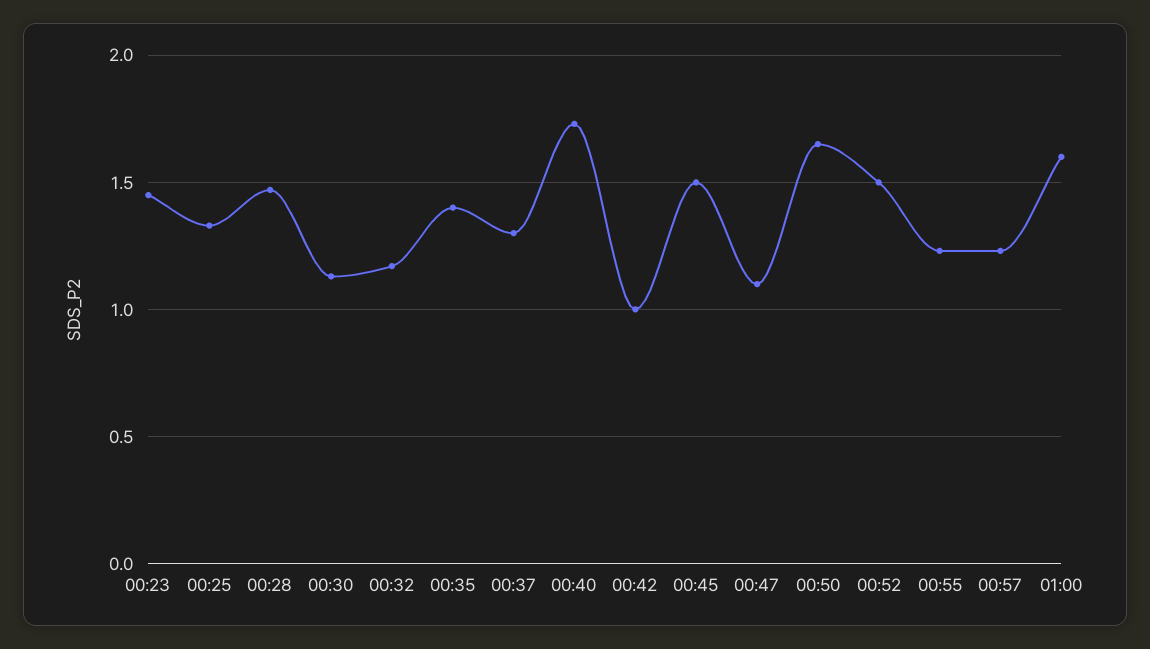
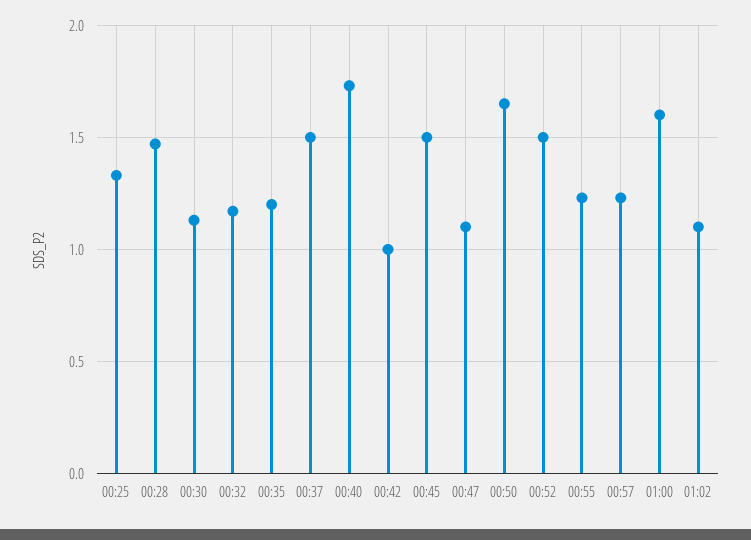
00:23: 1.45 -> none
00:35: 1.4 -> 1.2
00:37: 1.3 -> 1.5
01:02: none -> 1.1

